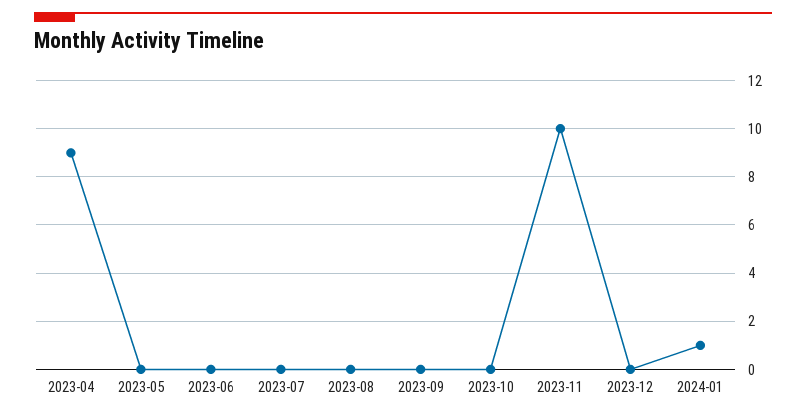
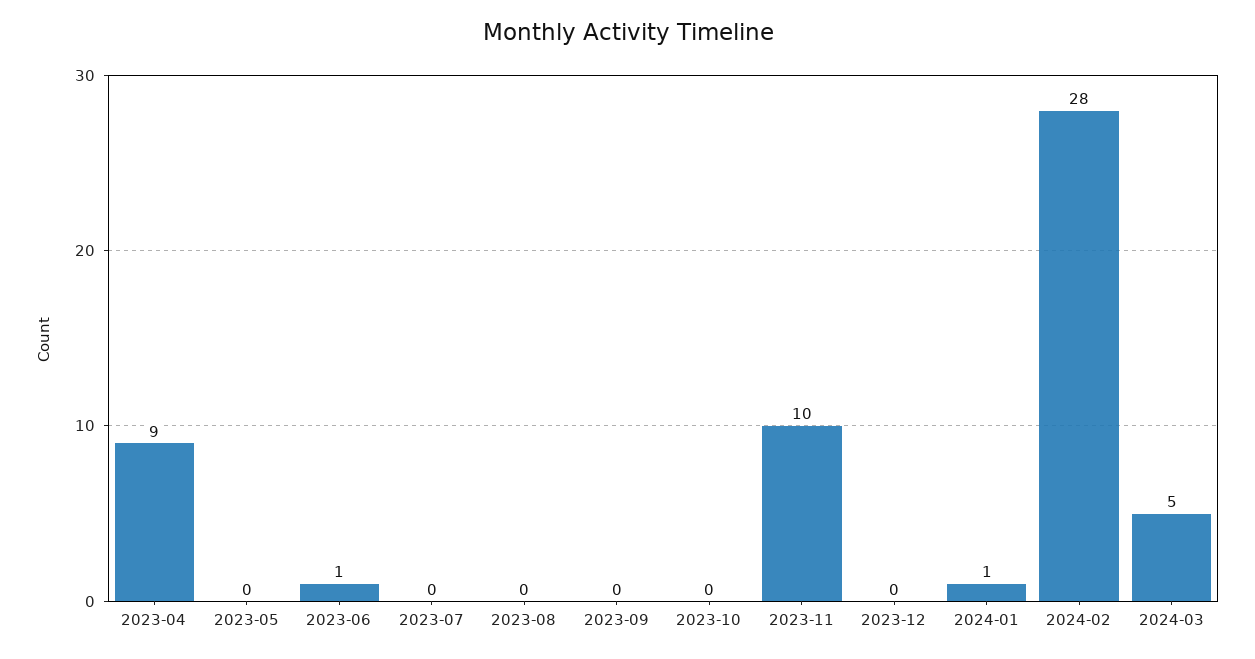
2023-06: 0 -> 1
2024-02: none -> 28
2024-03: none -> 5

